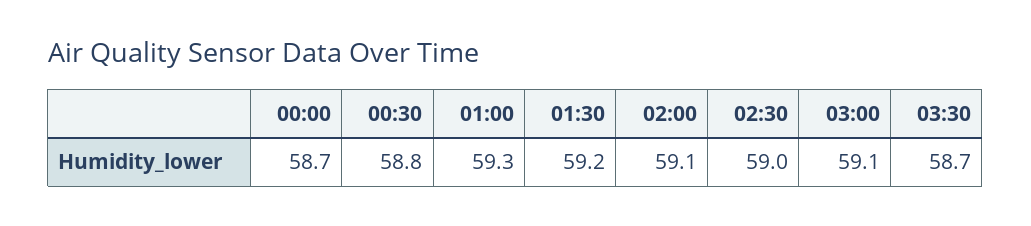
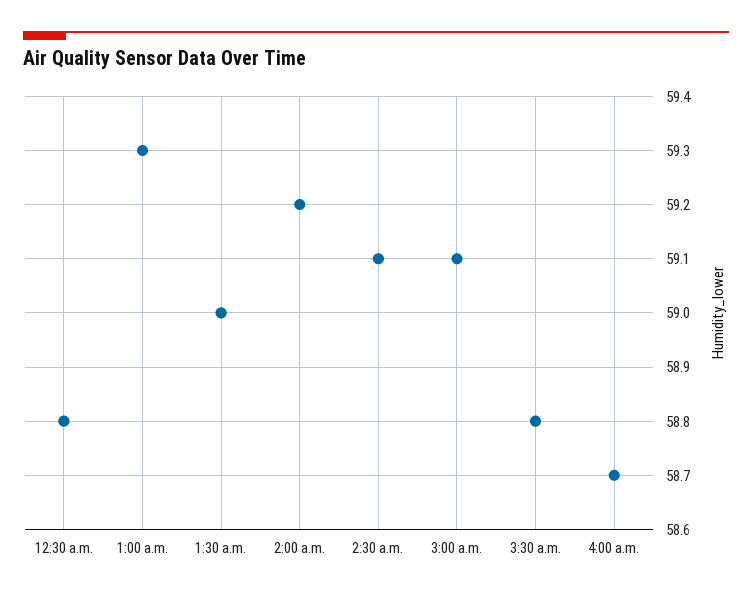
00:00: 58.7 -> none
01:30: 59.2 -> 59
02:00: 59.1 -> 59.2
02:30: 59 -> 59.1
03:30: 58.7 -> 58.8
4:00 a.m.: none -> 58.7

